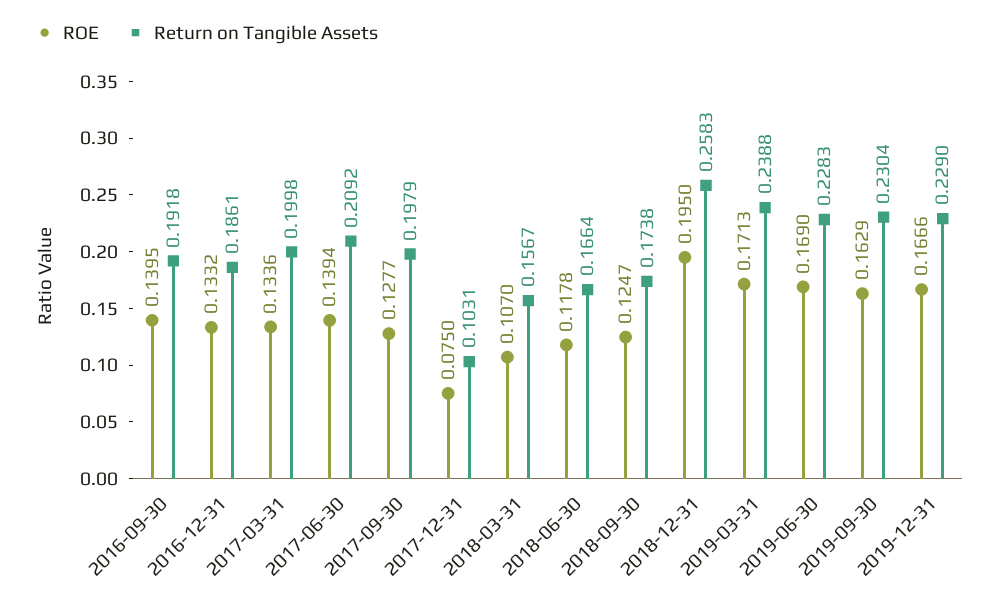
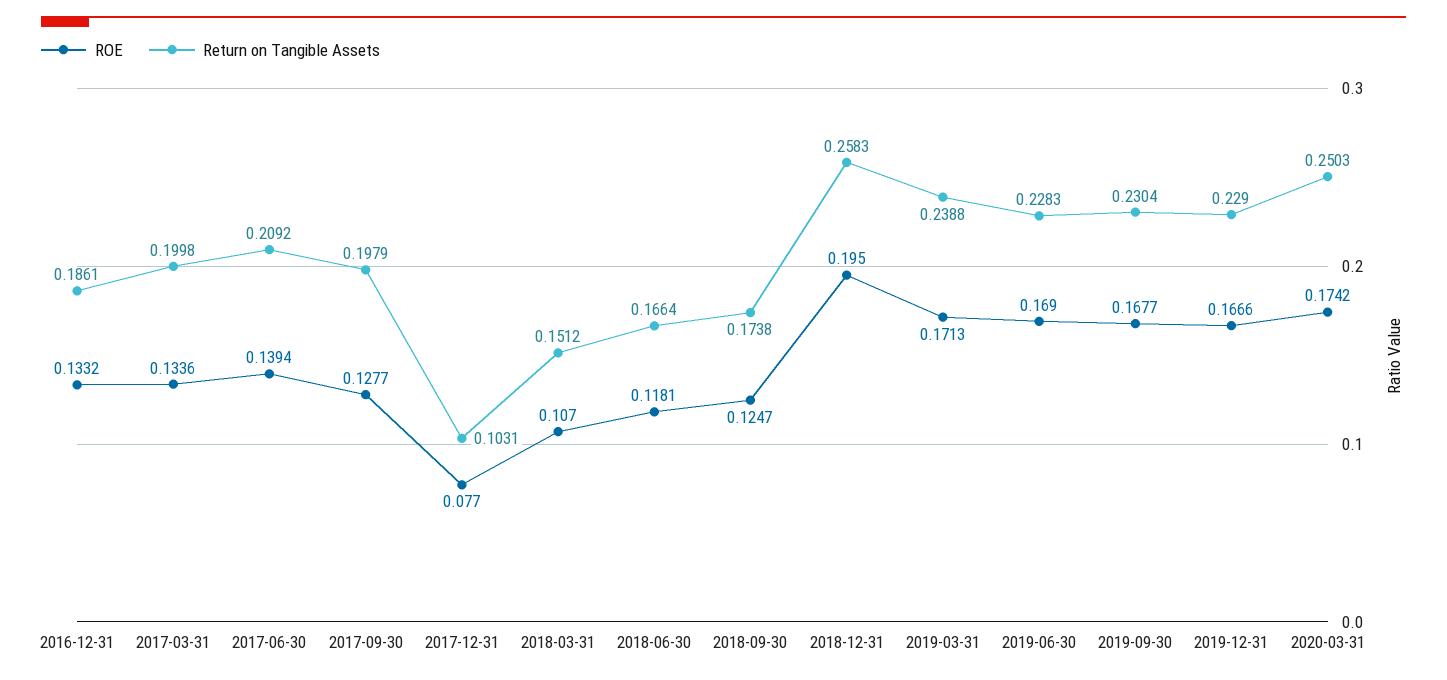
ROE, 2016-09-30: 0.1395 -> none
Return on Tangible Assets, 2016-09-30: 0.1918 -> none
ROE, 2017-12-31: 0.075 -> 0.077
Return on Tangible Assets, 2018-03-31: 0.1567 -> 0.1512
ROE, 2018-06-30: 0.1178 -> 0.1181
ROE, 2019-09-30: 0.1629 -> 0.1677
ROE, 2020-03-31: none -> 0.1742
Return on Tangible Assets, 2020-03-31: none -> 0.2503

